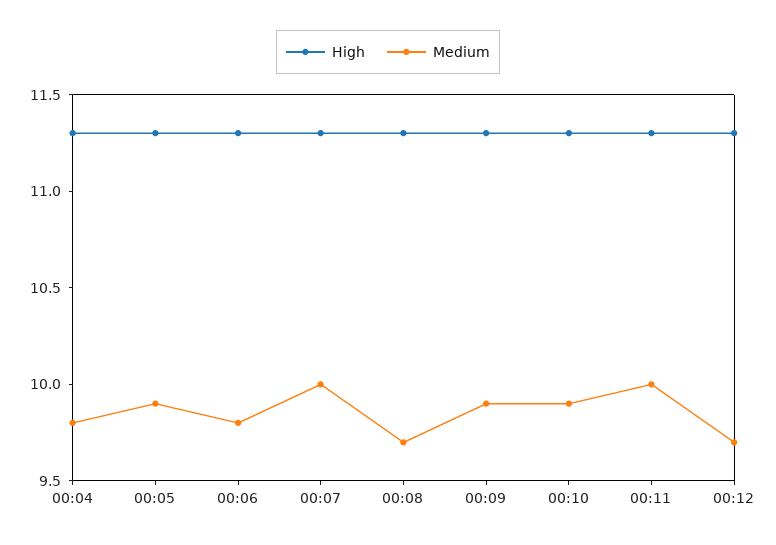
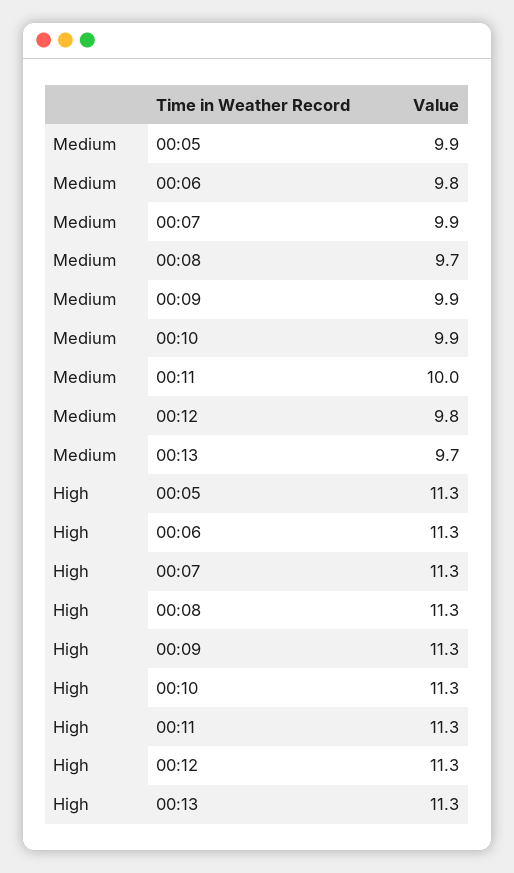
High, 00:04: 11.3 -> none
Medium, 00:04: 9.8 -> none
Medium, 00:07: 10 -> 9.9
Medium, 00:12: 9.7 -> 9.8
Medium, 00:13: none -> 9.7
High, 00:13: none -> 11.3

